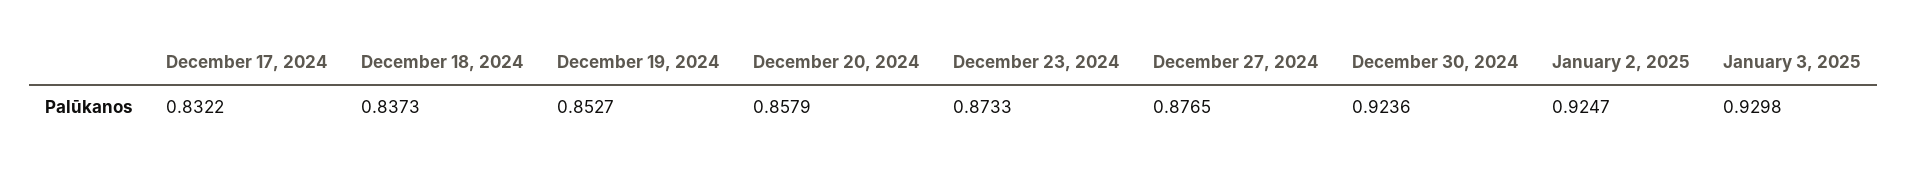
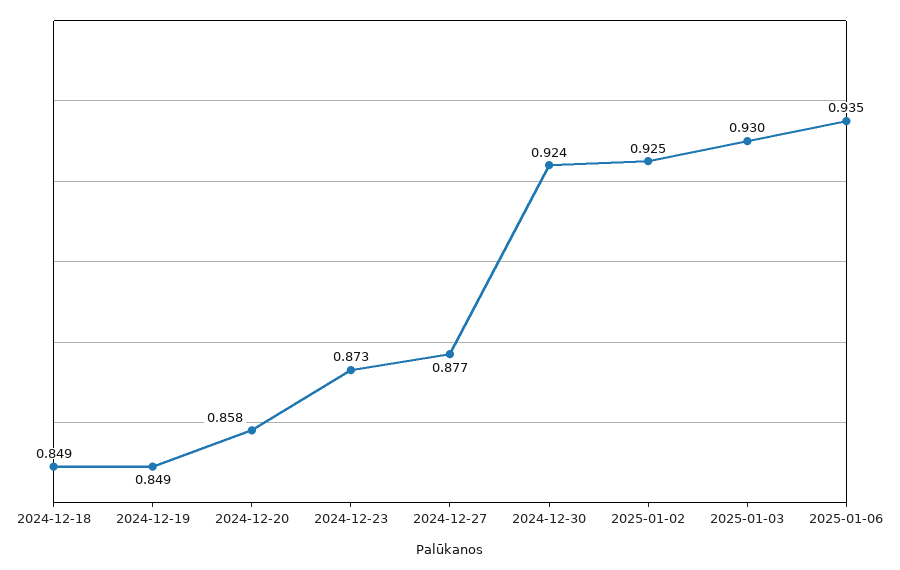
December 17, 2024: 0.8322 -> none
December 18, 2024: 0.8373 -> 0.849
December 19, 2024: 0.8527 -> 0.849
2025-01-06: none -> 0.935

